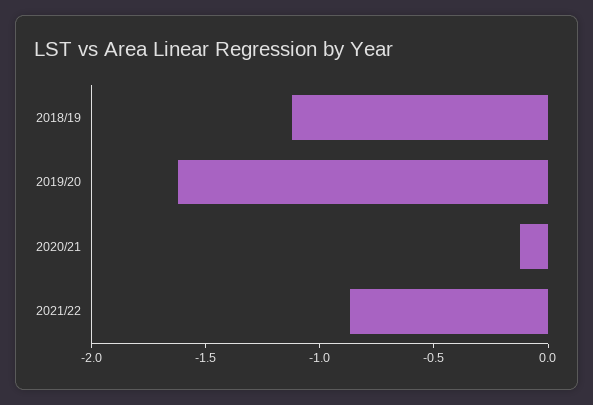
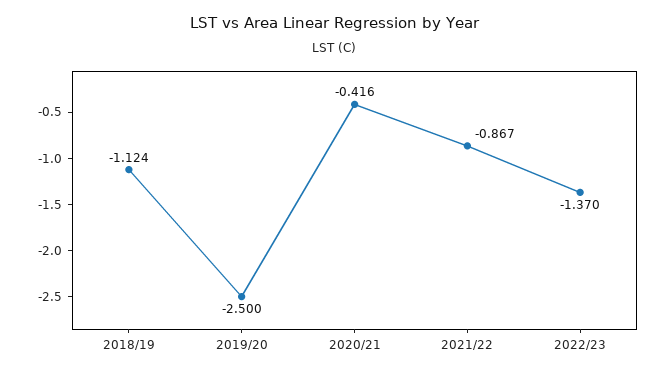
2019/20: -1.6 -> -2.5
2020/21: -0.1 -> -0.416
2022/23: none -> -1.37

